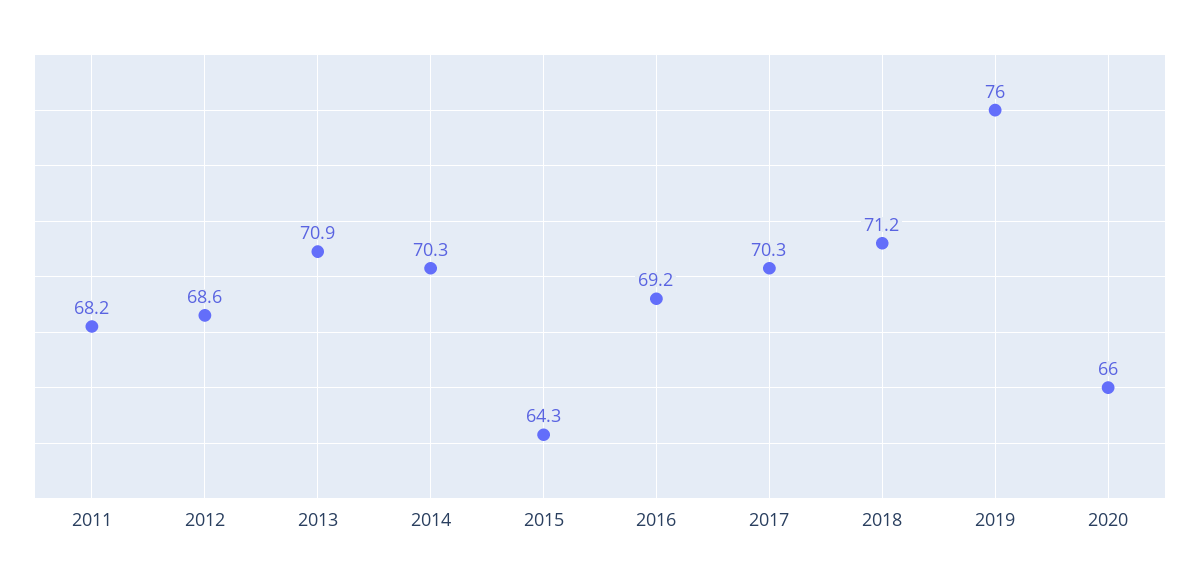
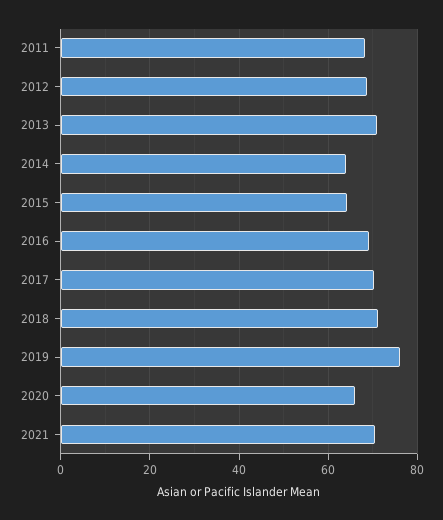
2014: 70.3 -> 64
2021: none -> 70

